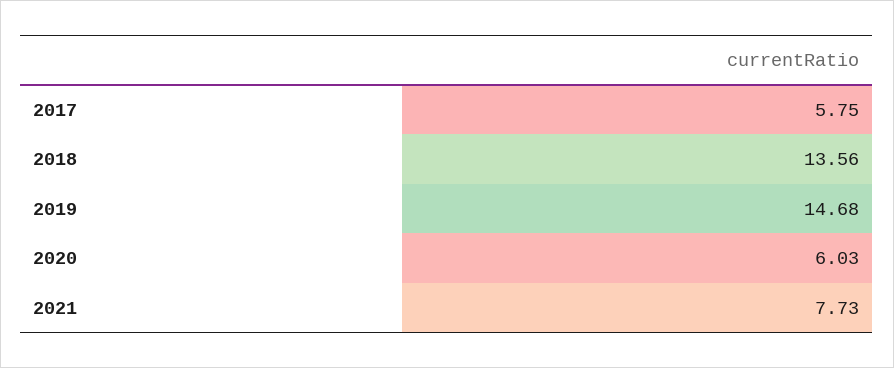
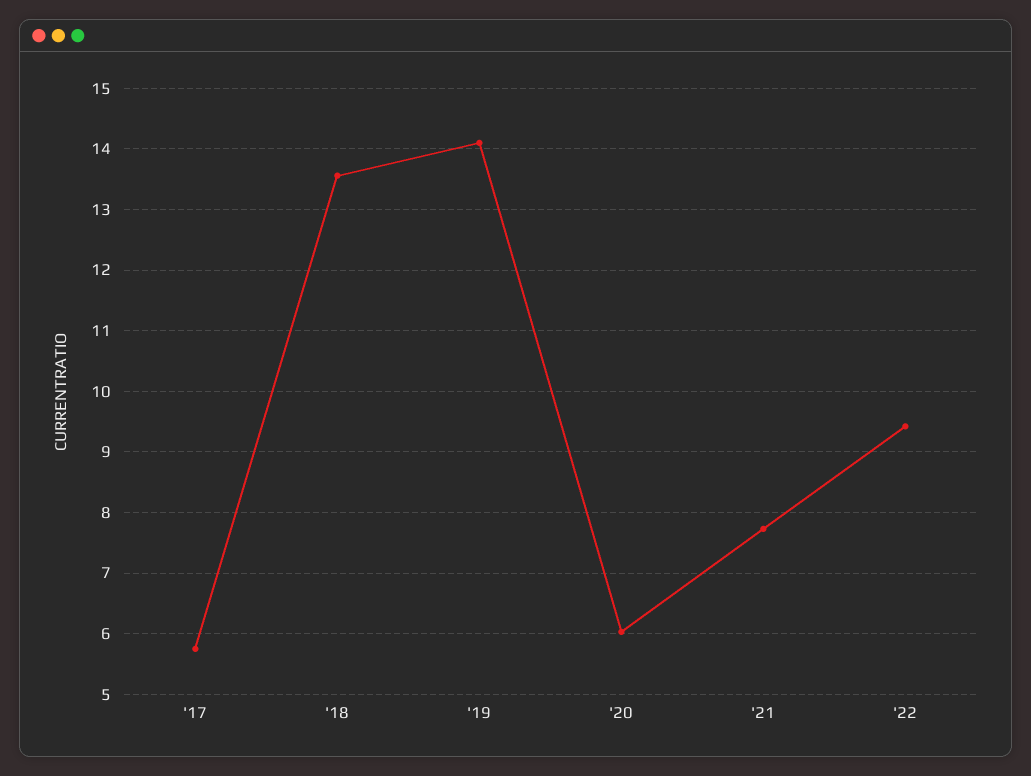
2019: 14.68 -> 14.1
'22: none -> 9.4

